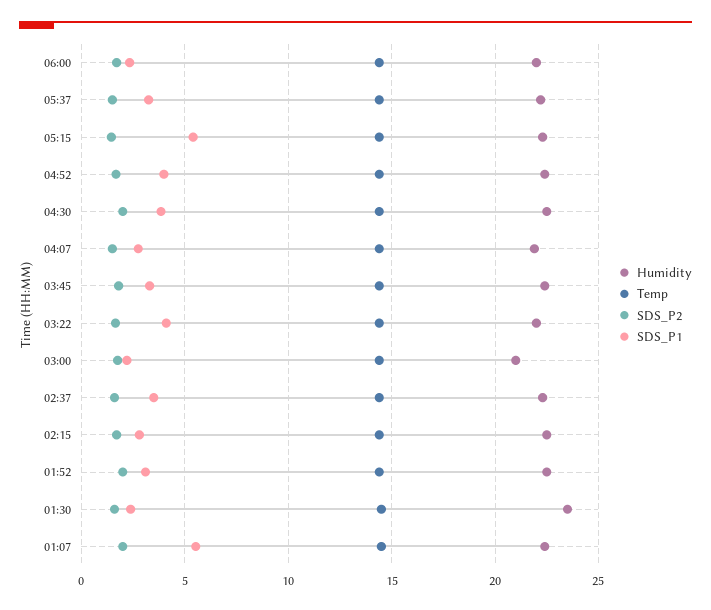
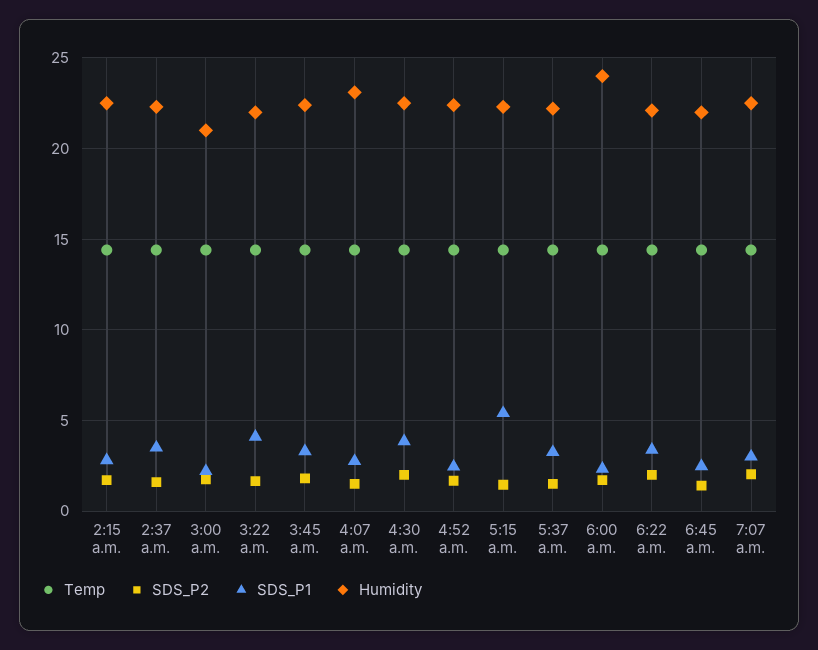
Humidity, 06:00: 22 -> 24
SDS_P1, 04:52: 4 -> 2.5
Humidity, 04:07: 22 -> 23
Humidity, 01:52: 22.5 -> none
Temp, 01:52: 14.5 -> none
SDS_P2, 01:52: 2 -> none
SDS_P1, 01:52: 3 -> none
Humidity, 01:30: 23.5 -> none
Temp, 01:30: 14.5 -> none
SDS_P2, 01:30: 1.5 -> none
SDS_P1, 01:30: 2.5 -> none
Humidity, 01:07: 22.5 -> none
Temp, 01:07: 14.5 -> none
SDS_P2, 01:07: 2 -> none
SDS_P1, 01:07: 5.5 -> none
Temp, 6:22 a.m.: none -> 14.5
SDS_P2, 6:22 a.m.: none -> 2
SDS_P1, 6:22 a.m.: none -> 3.5
Humidity, 6:22 a.m.: none -> 22
Temp, 6:45 a.m.: none -> 14.5
SDS_P2, 6:45 a.m.: none -> 1.5
SDS_P1, 6:45 a.m.: none -> 2.5
Humidity, 6:45 a.m.: none -> 22
Temp, 7:07 a.m.: none -> 14.5
SDS_P2, 7:07 a.m.: none -> 2
SDS_P1, 7:07 a.m.: none -> 3
Humidity, 7:07 a.m.: none -> 22.5

